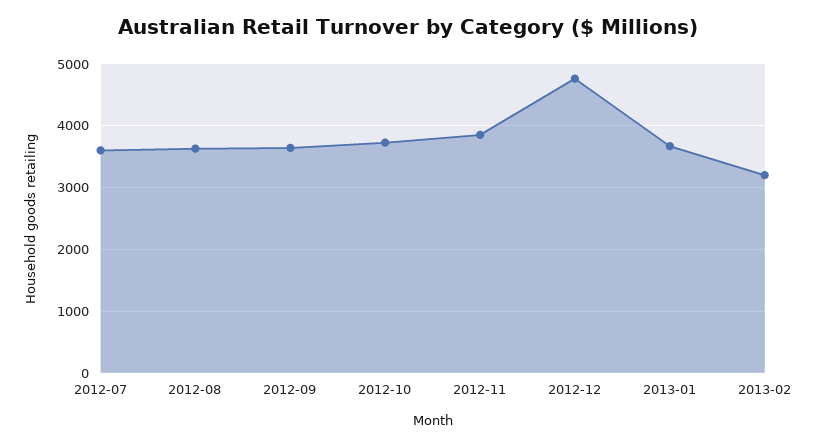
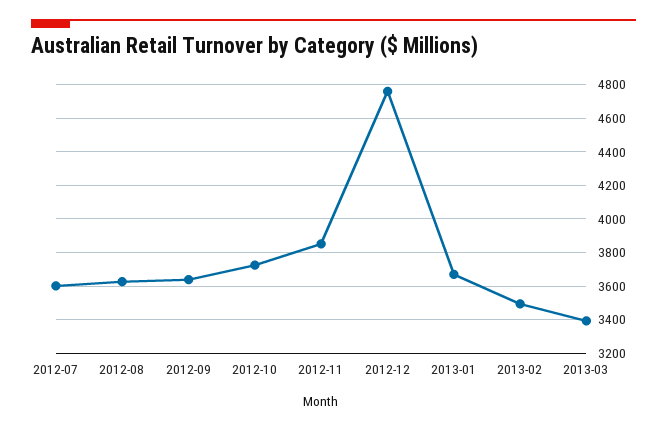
2013-02: 3200 -> 3500
2013-03: none -> 3400

